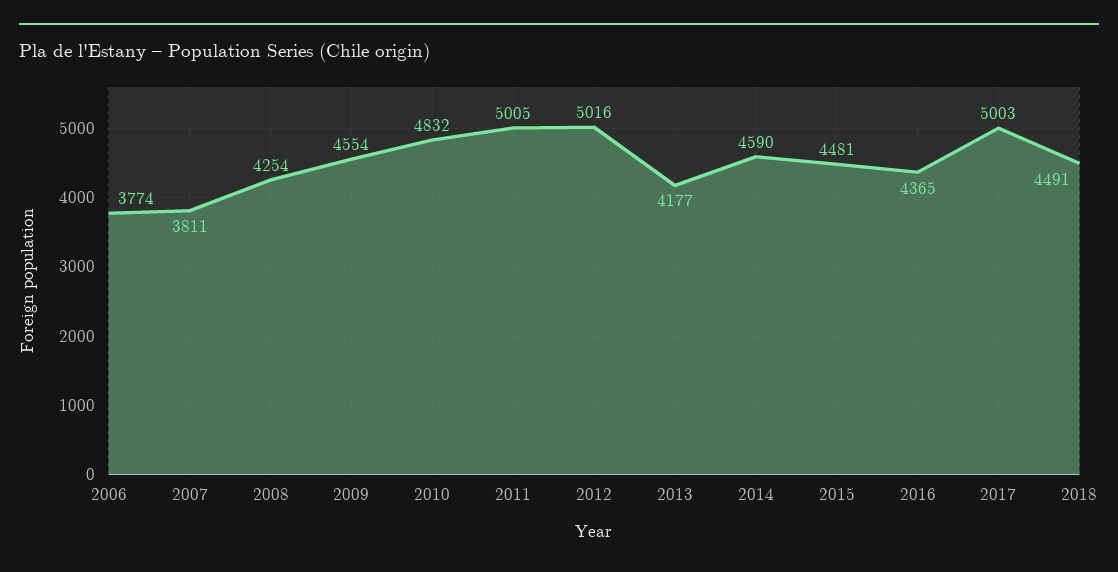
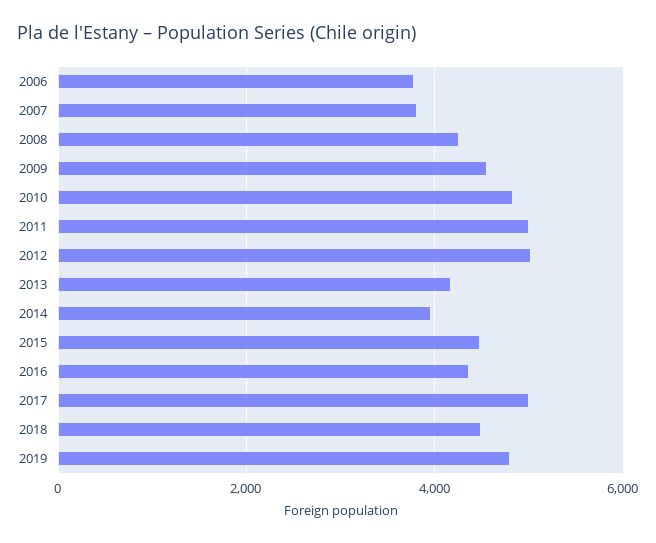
2014: 4590 -> 4000
2019: none -> 4800

